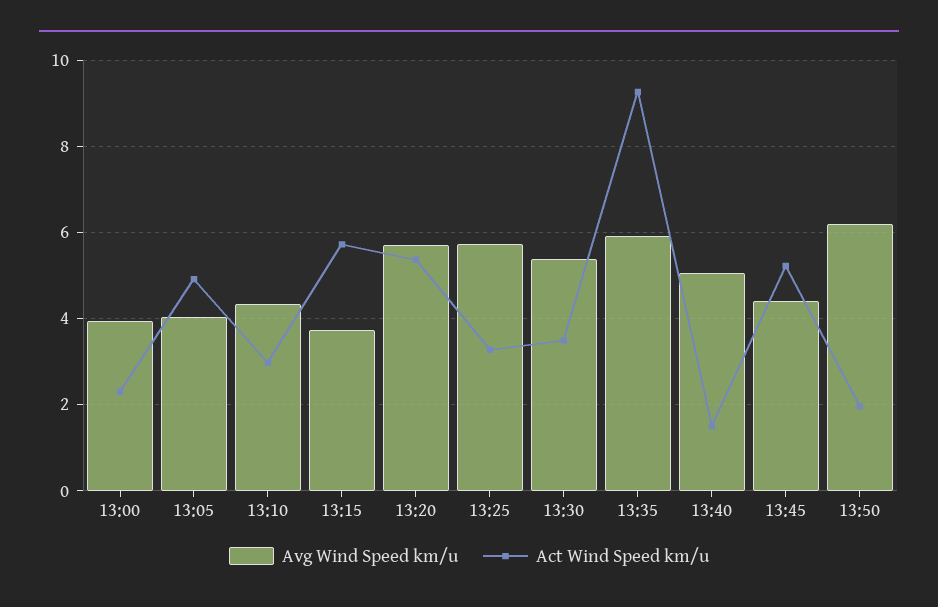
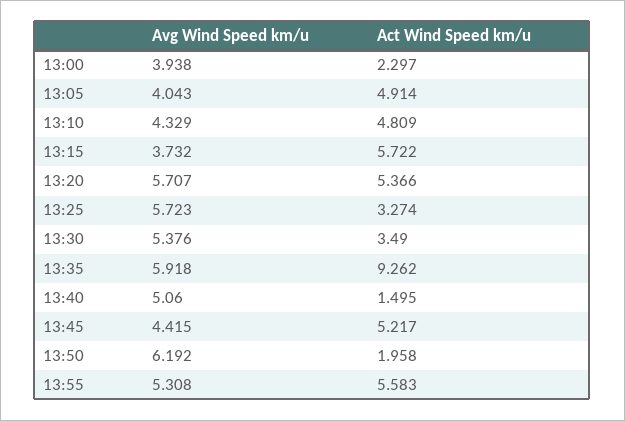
Act Wind Speed km/u, 13:10: 3 -> 4.809
Avg Wind Speed km/u, 13:55: none -> 5.308
Act Wind Speed km/u, 13:55: none -> 5.583

